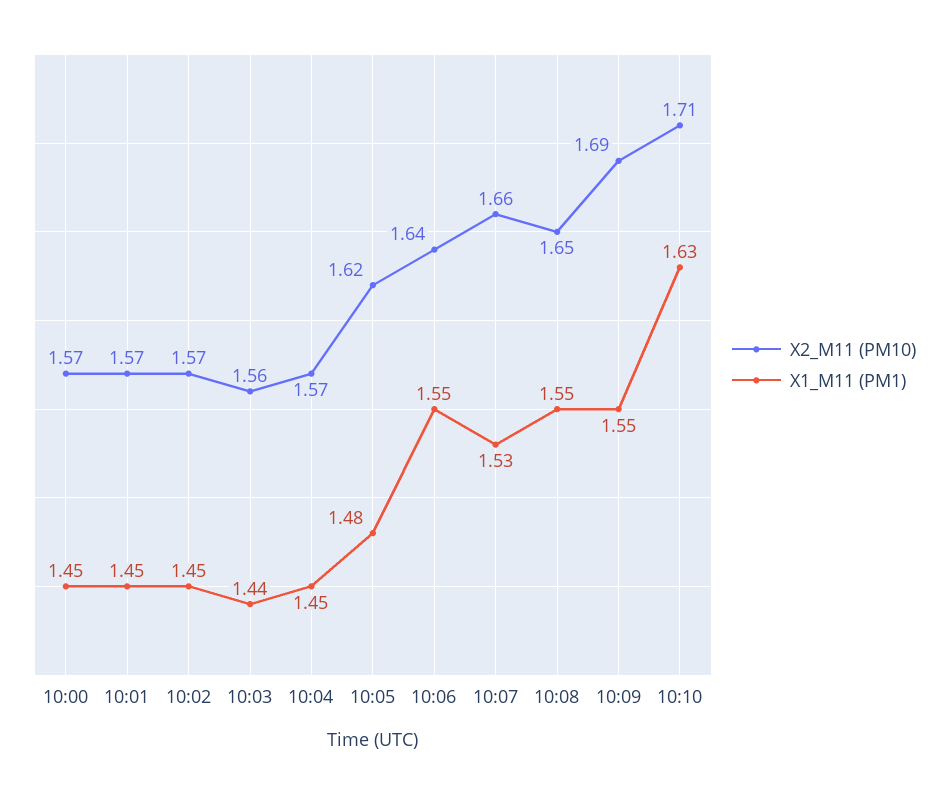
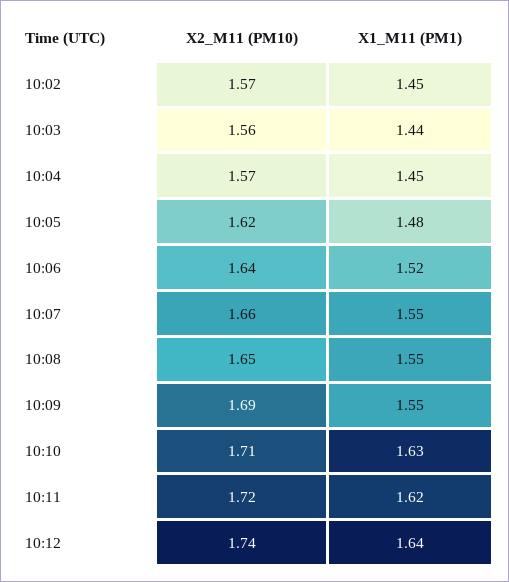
X2_M11 (PM10), 10:00: 1.57 -> none
X1_M11 (PM1), 10:00: 1.45 -> none
X2_M11 (PM10), 10:01: 1.57 -> none
X1_M11 (PM1), 10:01: 1.45 -> none
X1_M11 (PM1), 10:06: 1.55 -> 1.52
X1_M11 (PM1), 10:07: 1.53 -> 1.55
X2_M11 (PM10), 10:11: none -> 1.72
X1_M11 (PM1), 10:11: none -> 1.62
X2_M11 (PM10), 10:12: none -> 1.74
X1_M11 (PM1), 10:12: none -> 1.64

